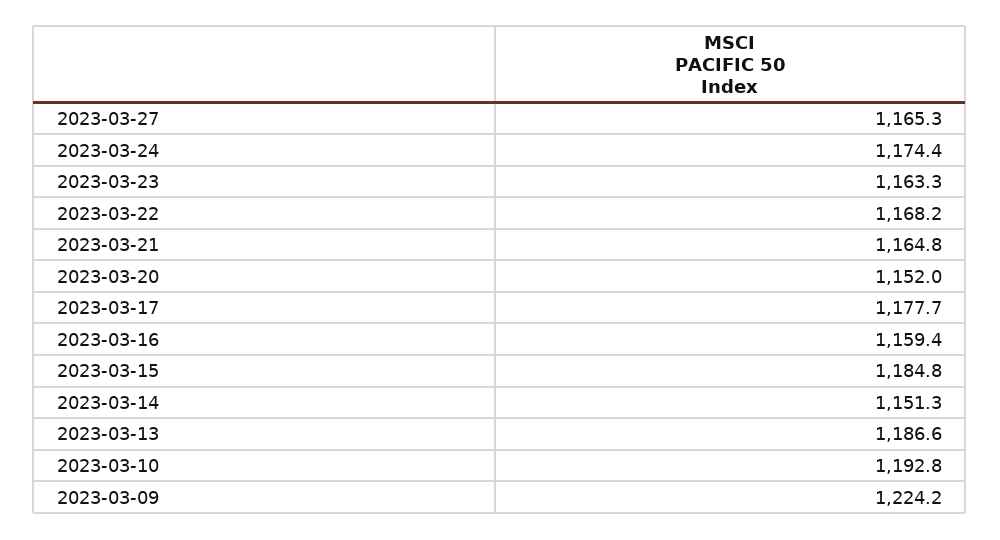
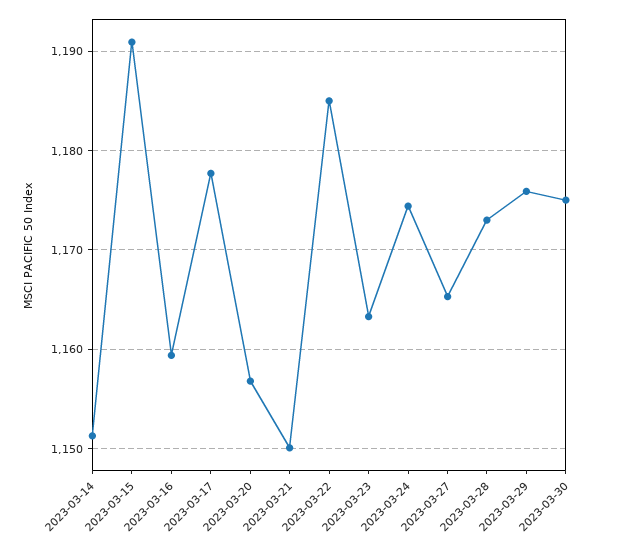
2023-03-22: 1168.2 -> 1185
2023-03-21: 1164.8 -> 1150
2023-03-20: 1152 -> 1157
2023-03-15: 1184.8 -> 1191
2023-03-13: 1186.6 -> none
2023-03-10: 1192.8 -> none
2023-03-09: 1224.2 -> none
2023-03-28: none -> 1173
2023-03-29: none -> 1176
2023-03-30: none -> 1175

